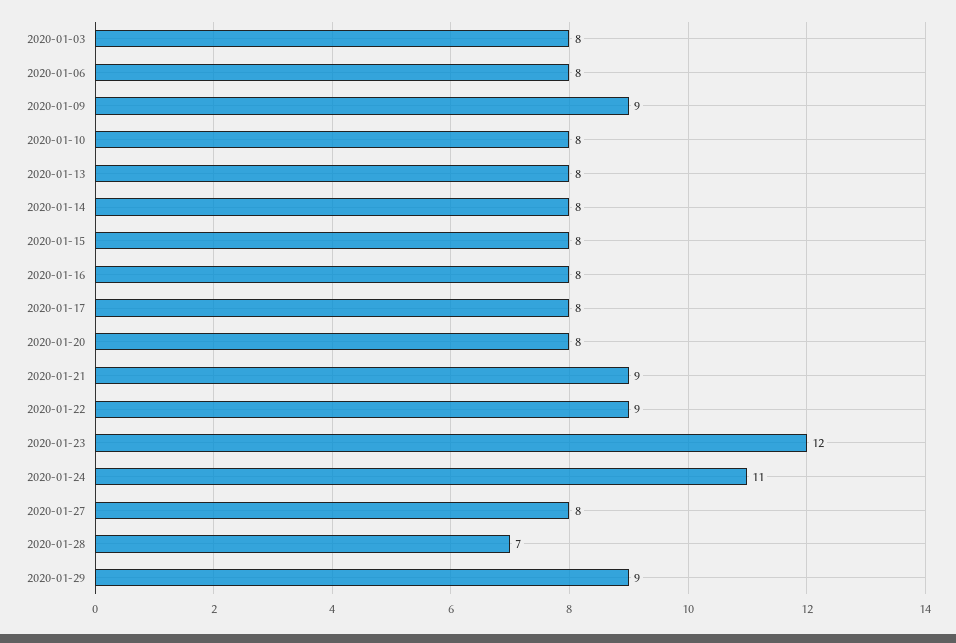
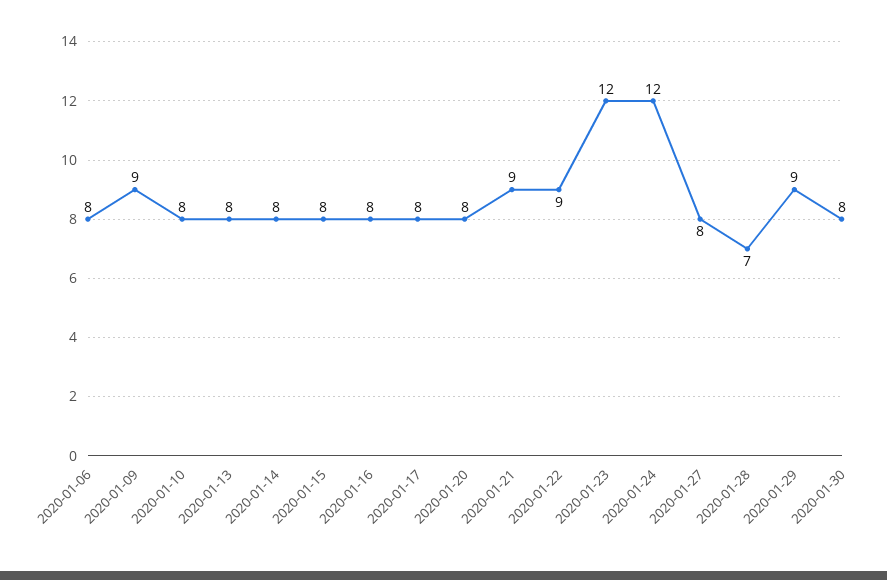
2020-01-03: 8 -> none
2020-01-24: 11 -> 12
2020-01-30: none -> 8

